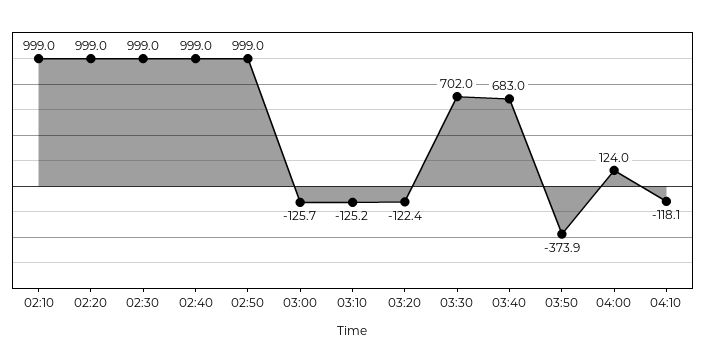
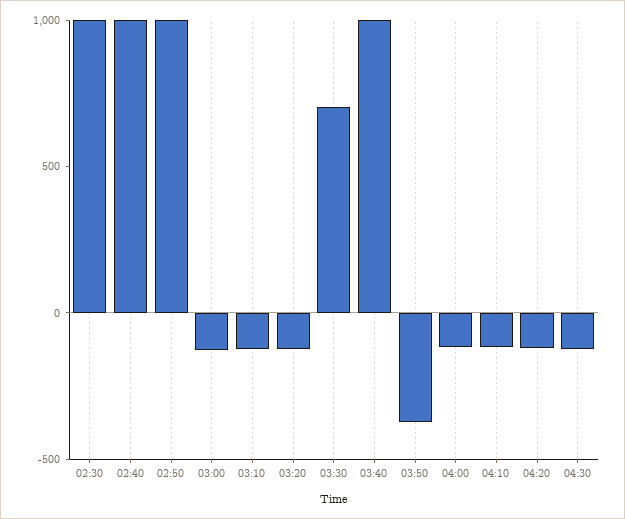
02:10: 999 -> none
02:20: 999 -> none
03:40: 683 -> 1000
04:00: 124 -> -100
04:20: none -> -100
04:30: none -> -100

